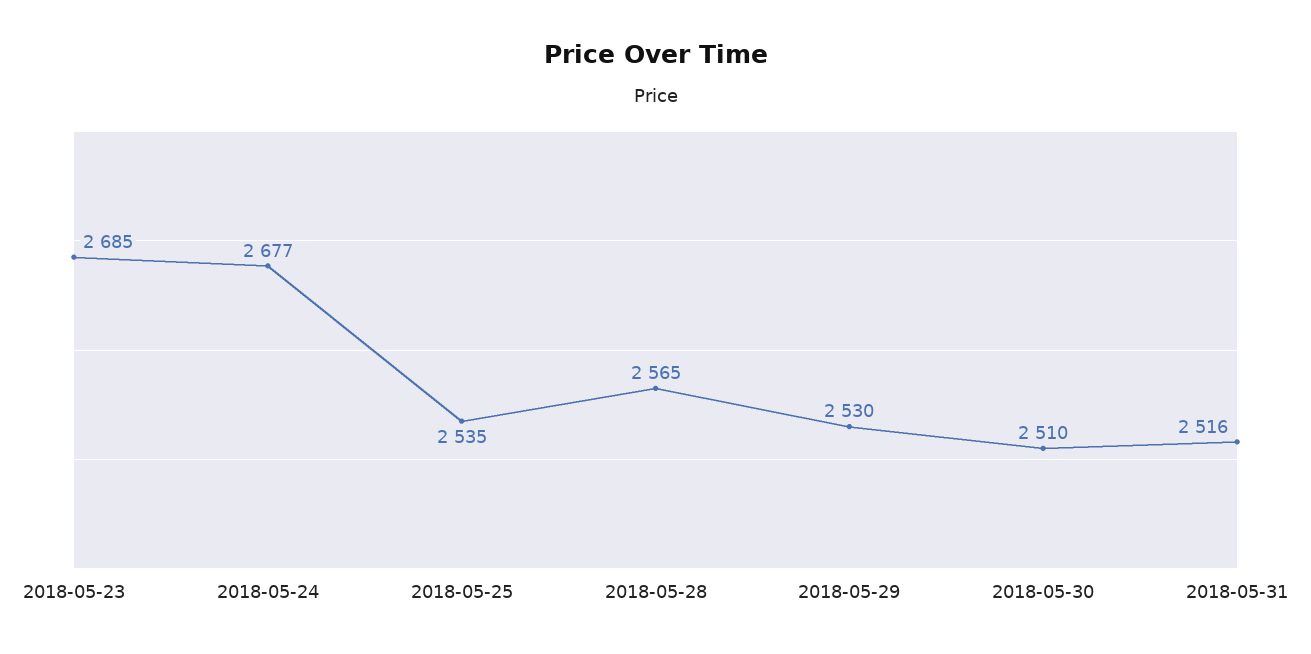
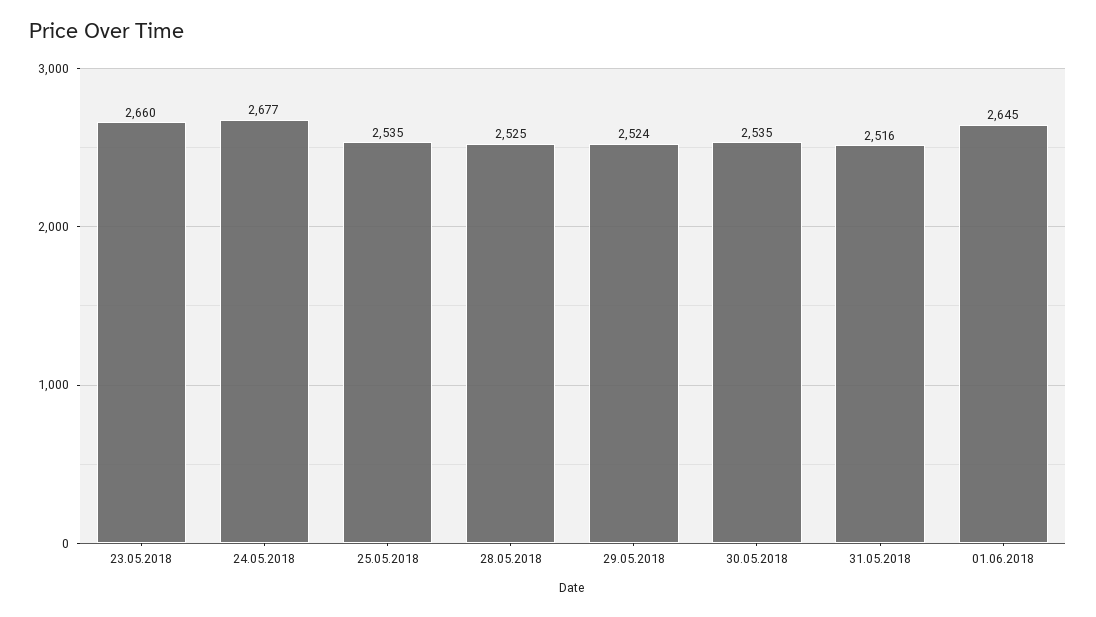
2018-05-23: 2685 -> 2660
2018-05-28: 2565 -> 2525
2018-05-29: 2530 -> 2524
2018-05-30: 2510 -> 2535
01.06.2018: none -> 2645

